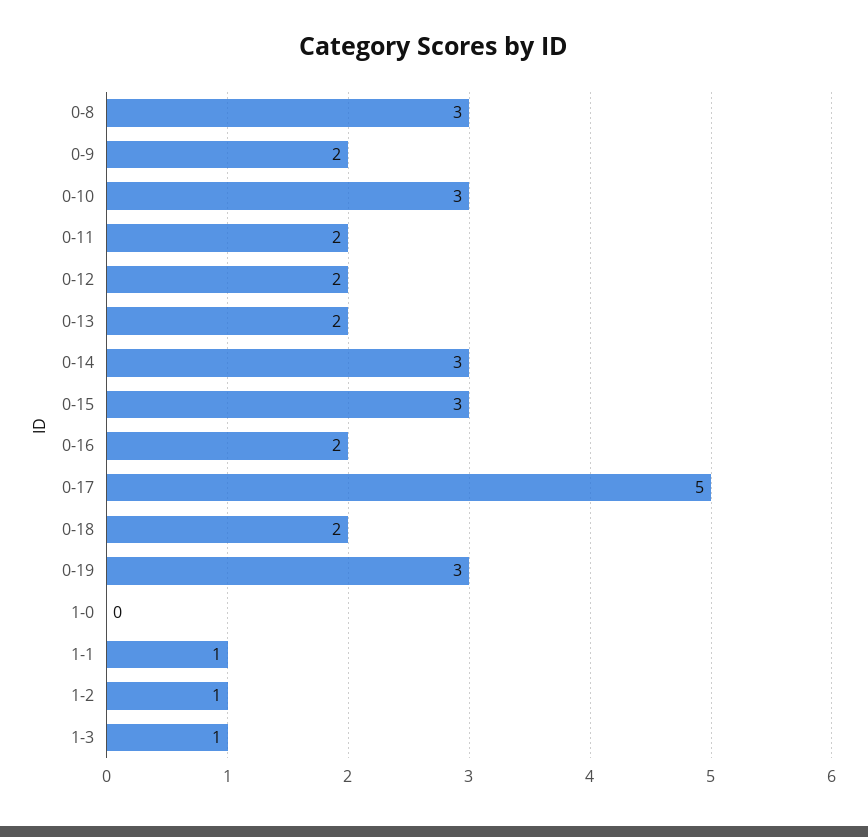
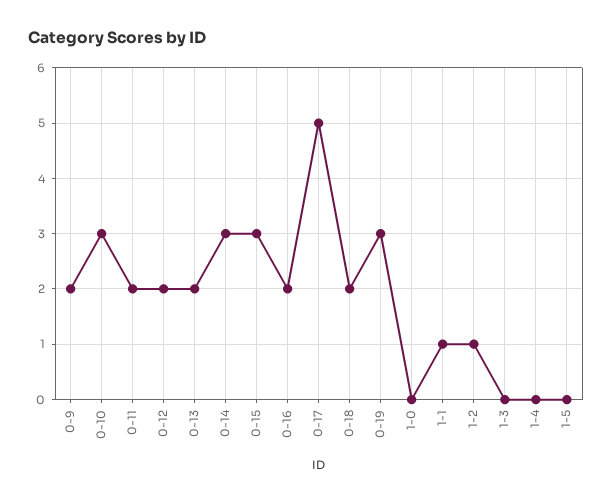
0-8: 3 -> none
1-3: 1 -> 0
1-4: none -> 0
1-5: none -> 0

